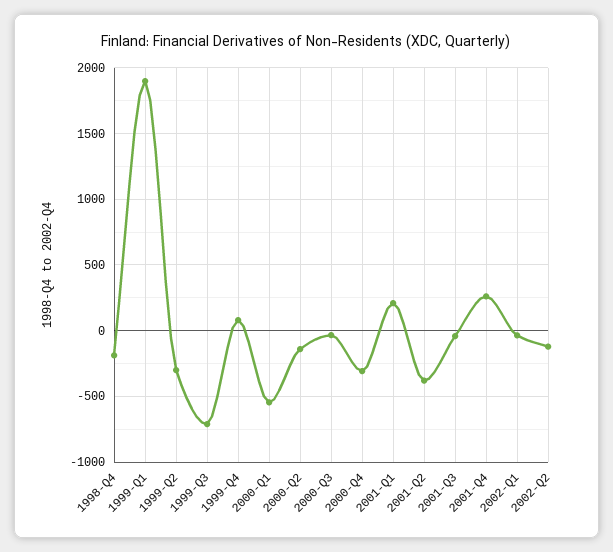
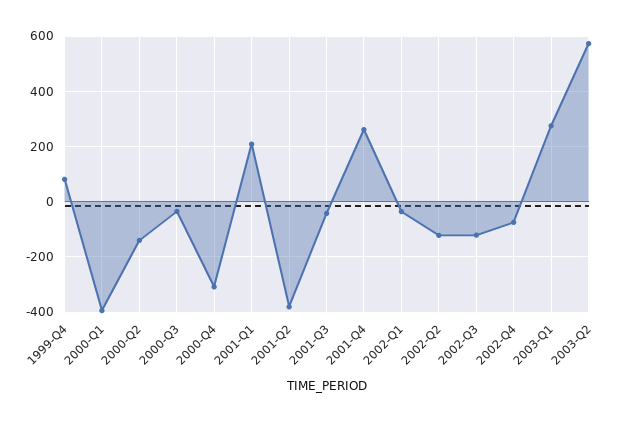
1998-Q4: -200 -> none
1999-Q1: 1900 -> none
1999-Q2: -300 -> none
1999-Q3: -700 -> none
2000-Q1: -550 -> -400
2002-Q3: none -> -125
2002-Q4: none -> -75
2003-Q1: none -> 275
2003-Q2: none -> 575

